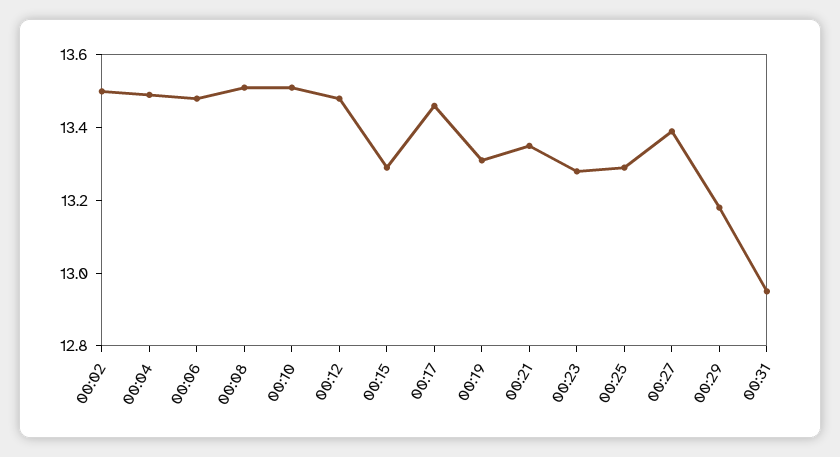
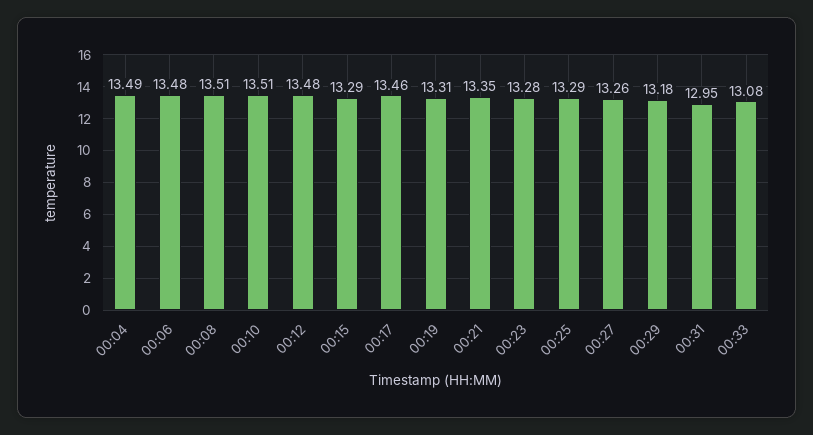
00:02: 13.5 -> none
00:27: 13.4 -> 13.26
00:33: none -> 13.08

